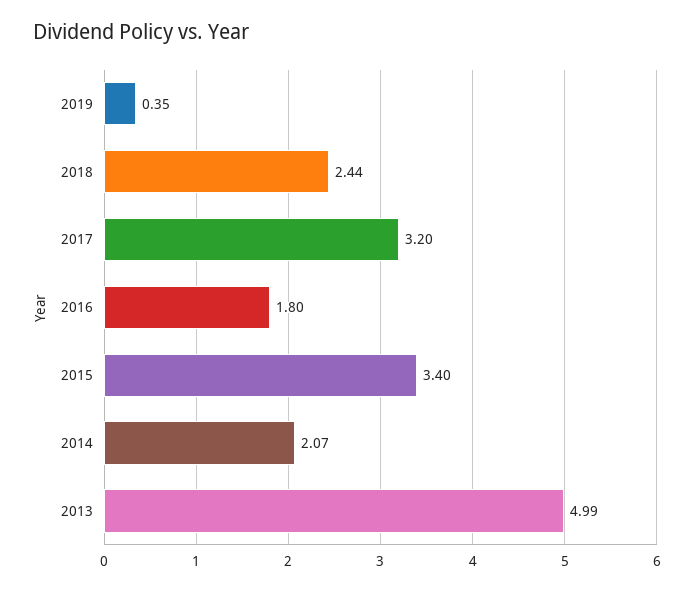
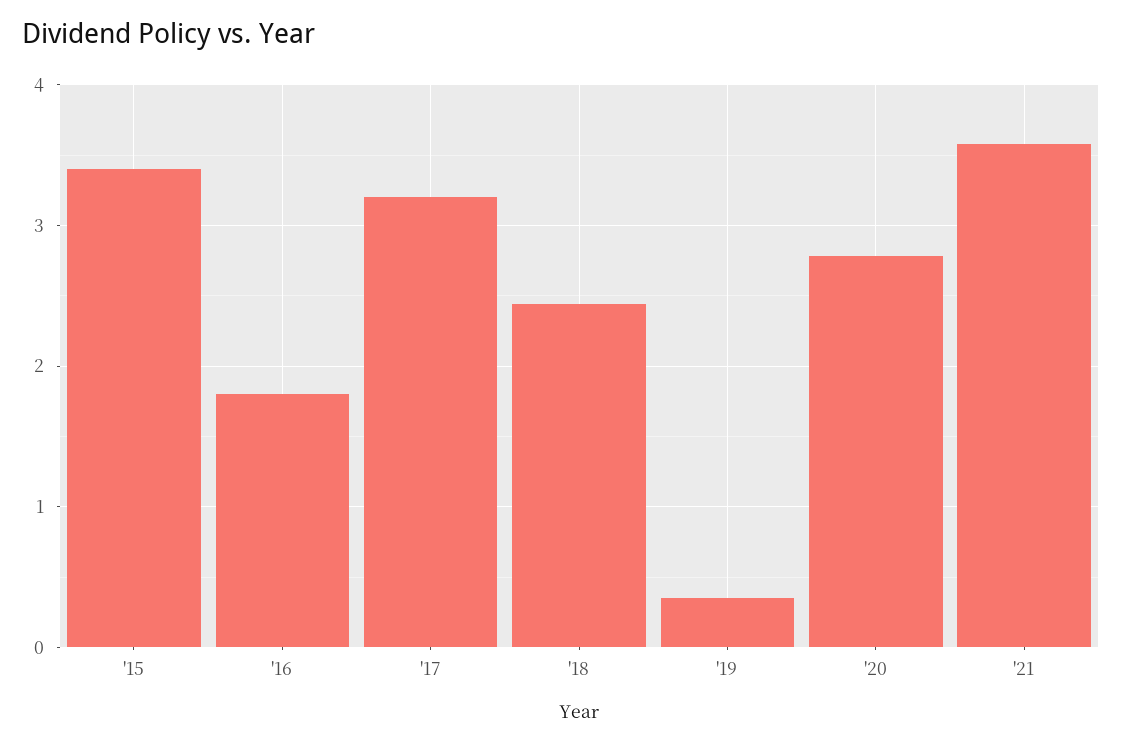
2014: 2.07 -> none
2013: 4.99 -> none
'20: none -> 2.8
'21: none -> 3.6

